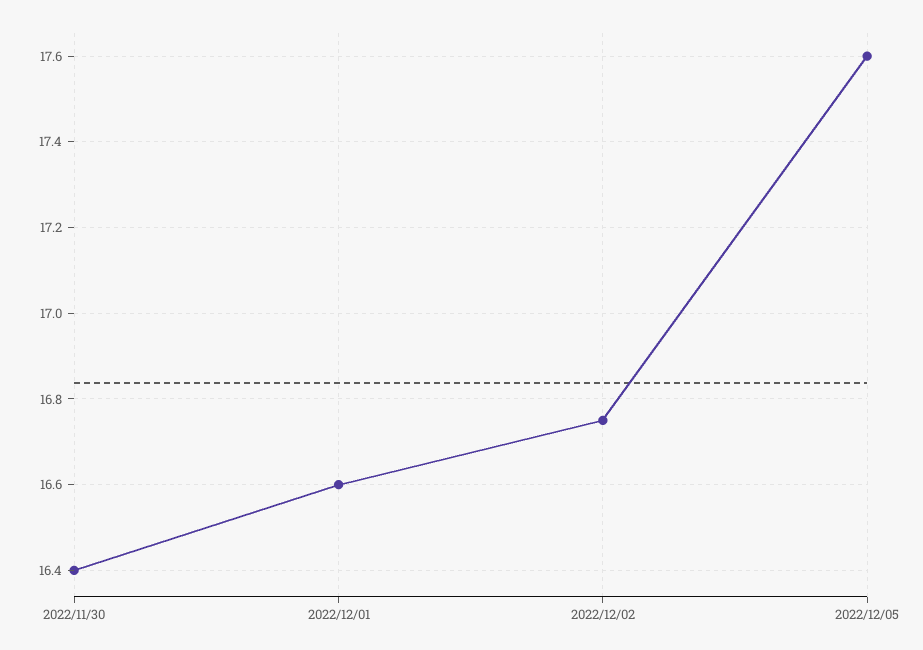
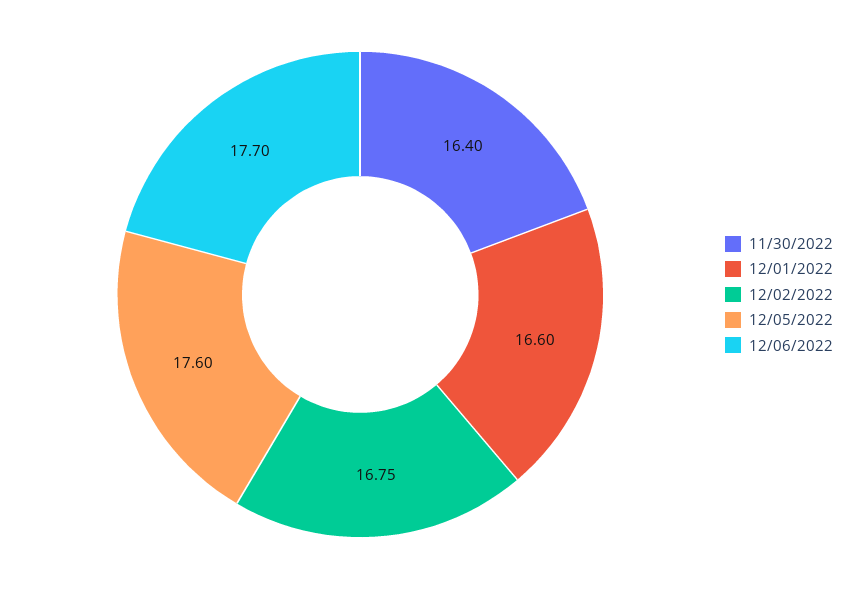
12/06/2022: none -> 17.7

